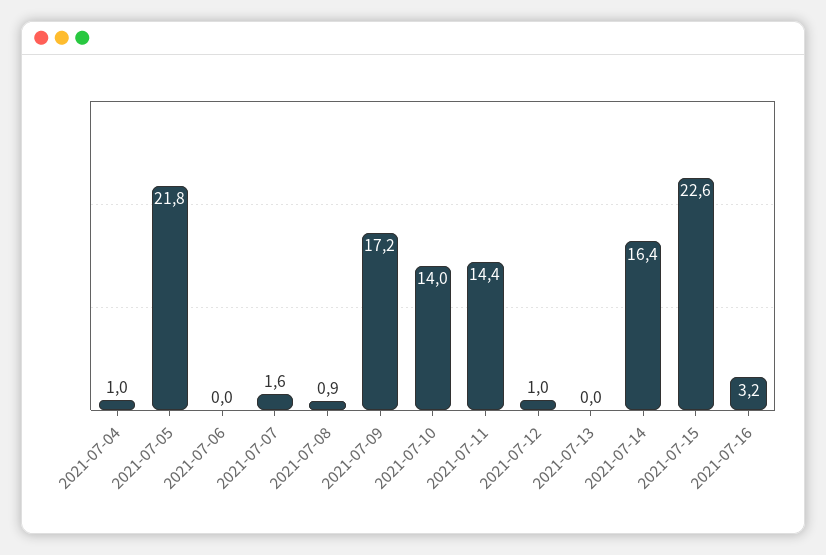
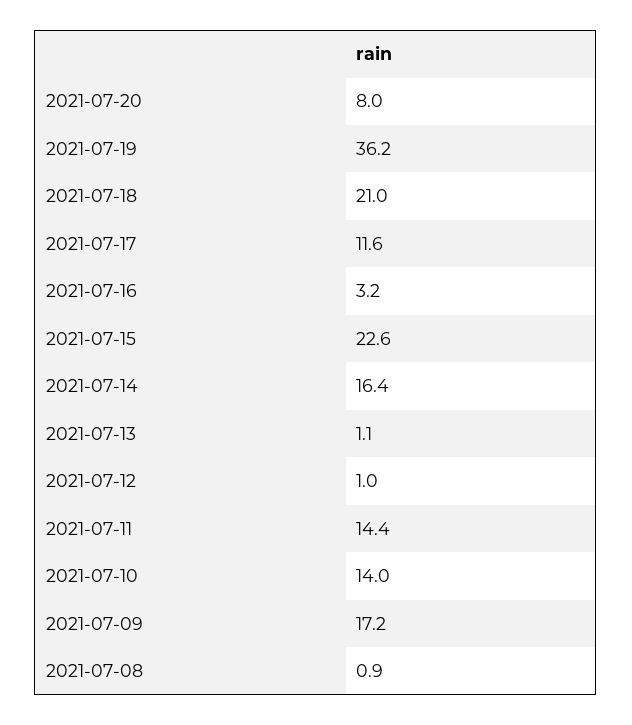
2021-07-04: 1 -> none
2021-07-05: 21.8 -> none
2021-07-06: 0 -> none
2021-07-07: 1.6 -> none
2021-07-13: 0 -> 1.1
2021-07-20: none -> 8
2021-07-19: none -> 36.2
2021-07-18: none -> 21
2021-07-17: none -> 11.6

